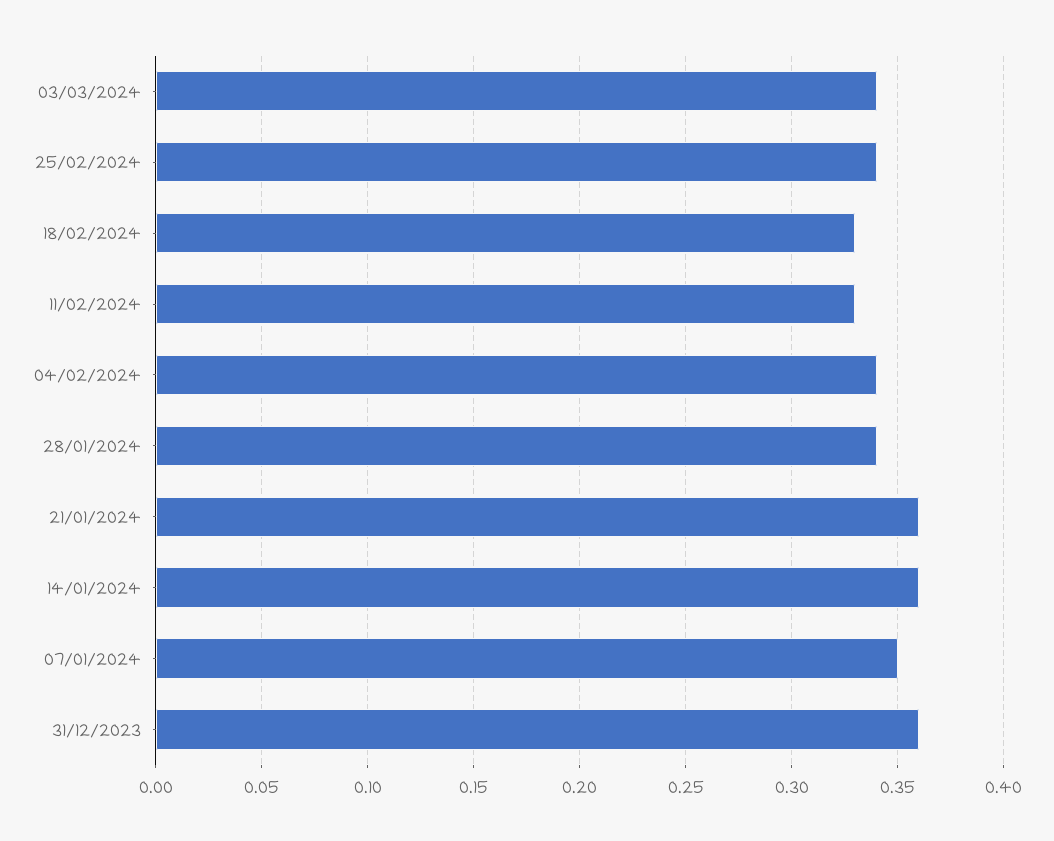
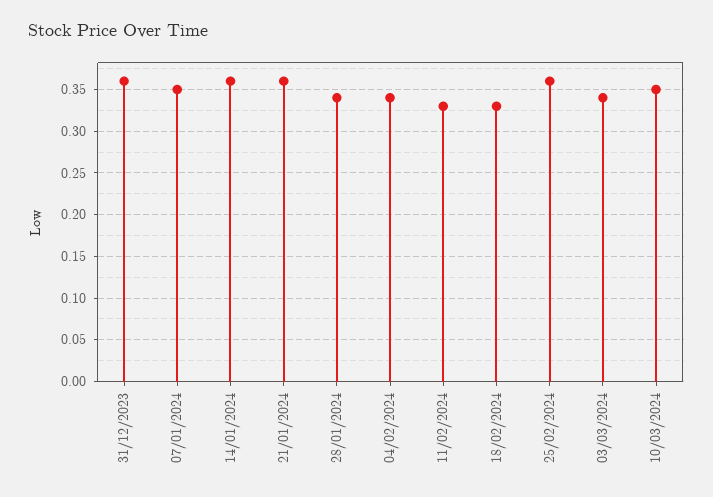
25/02/2024: 0.34 -> 0.36
10/03/2024: none -> 0.35

